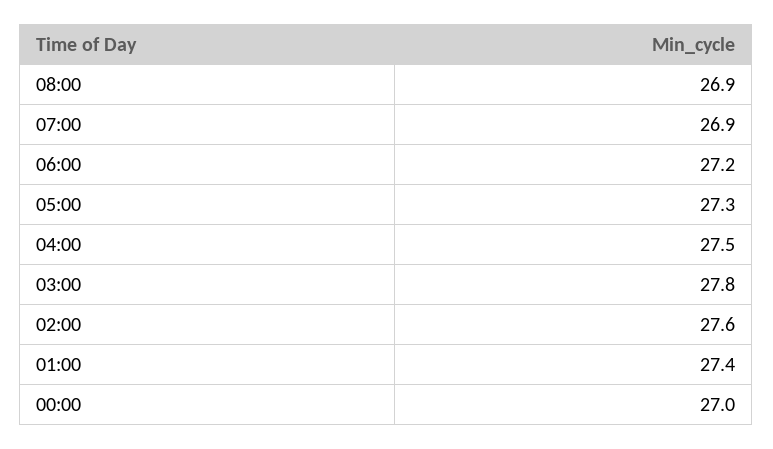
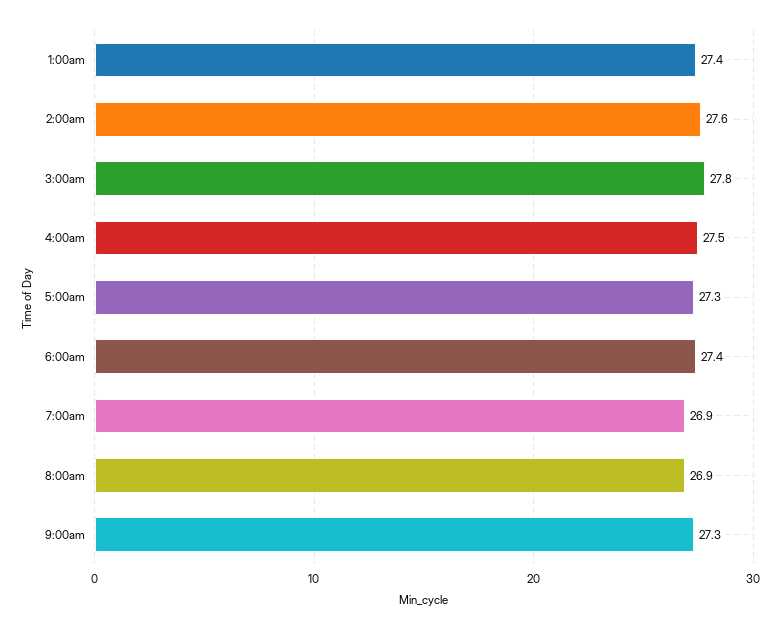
06:00: 27.2 -> 27.4
00:00: 27 -> none
9:00am: none -> 27.3

